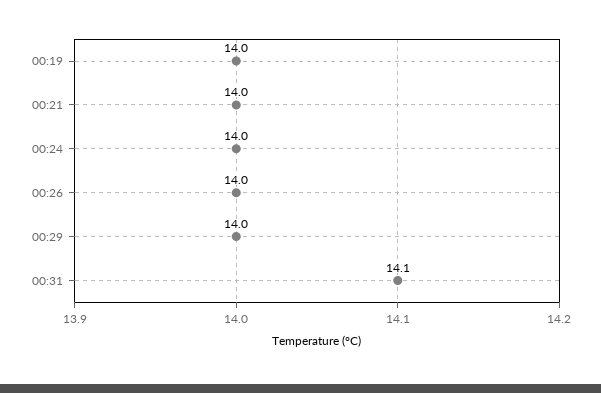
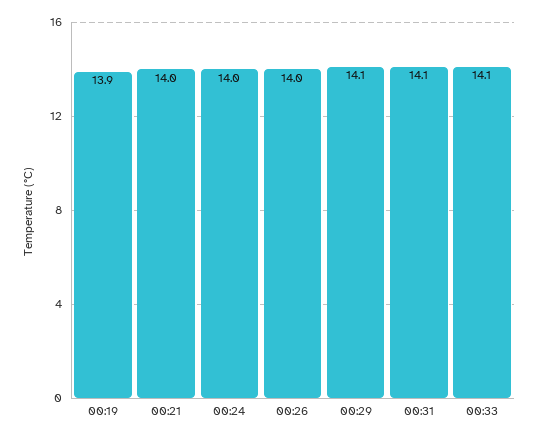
00:19: 14 -> 13.9
00:29: 14 -> 14.1
00:33: none -> 14.1

